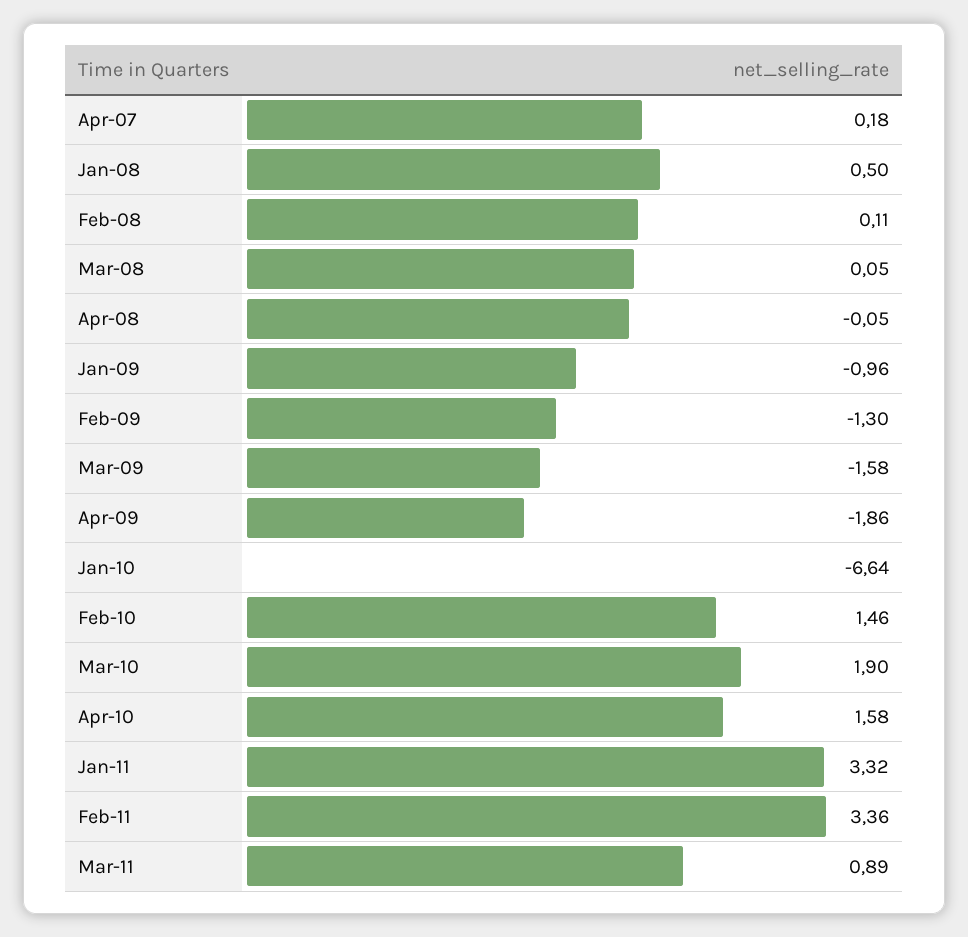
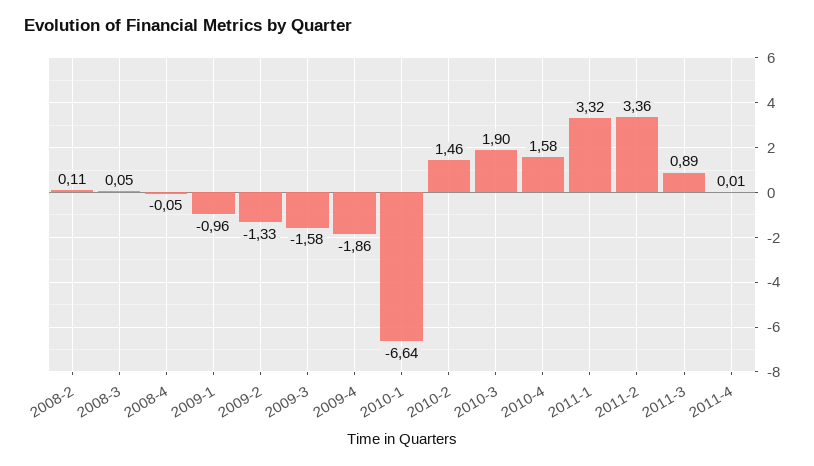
Apr-07: 0.18 -> none
Jan-08: 0.5 -> none
Feb-09: -1.3 -> -1.33
2011-4: none -> 0.01

